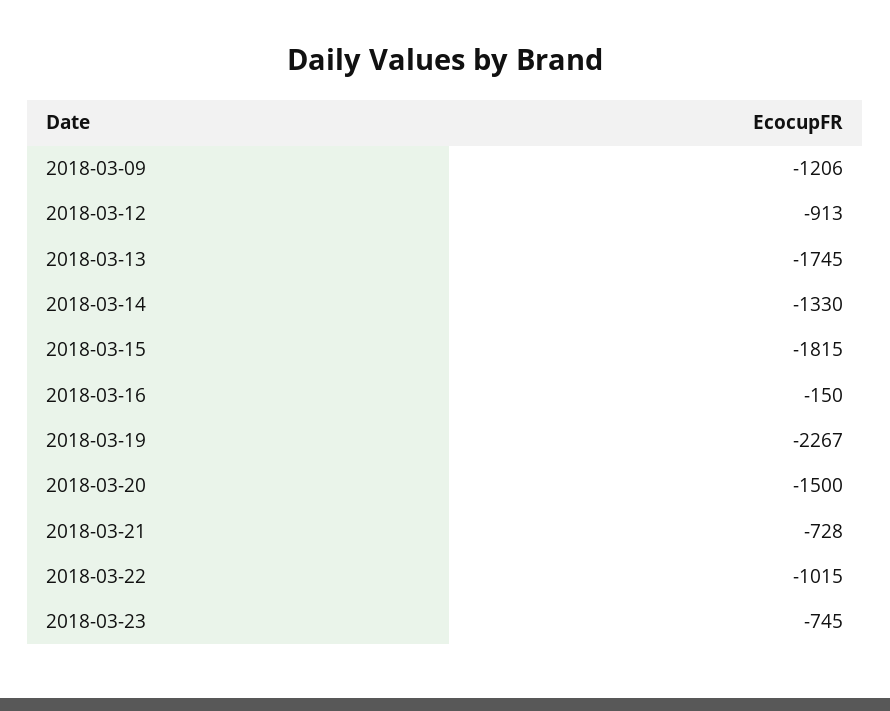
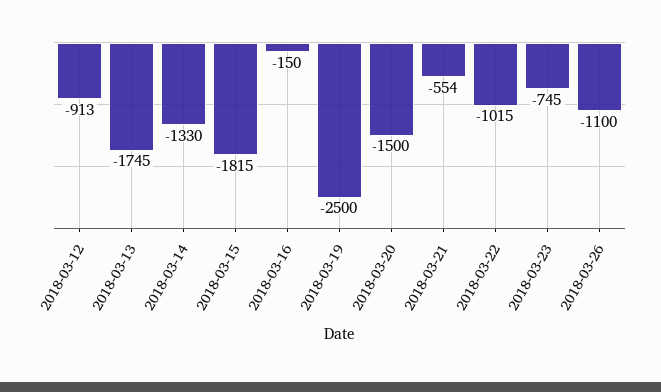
2018-03-09: -1206 -> none
2018-03-19: -2267 -> -2500
2018-03-21: -728 -> -554
2018-03-26: none -> -1100

